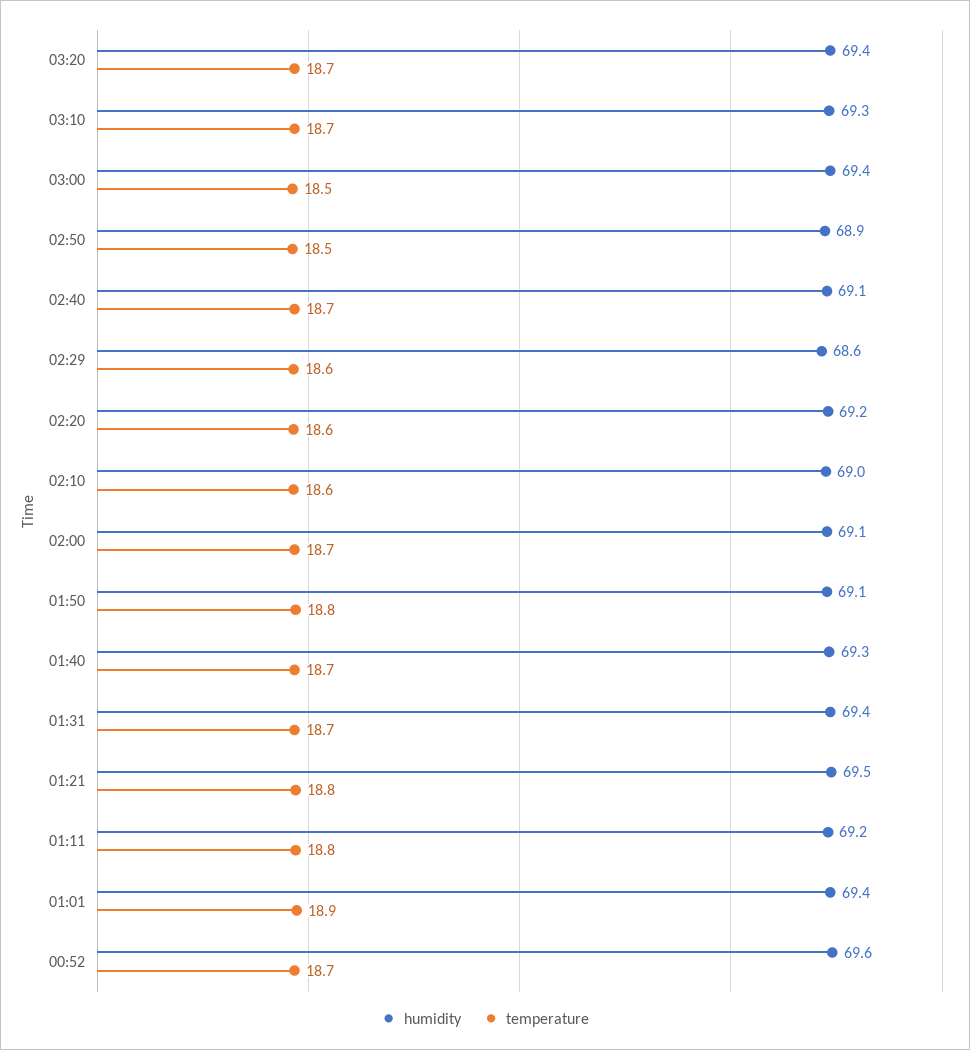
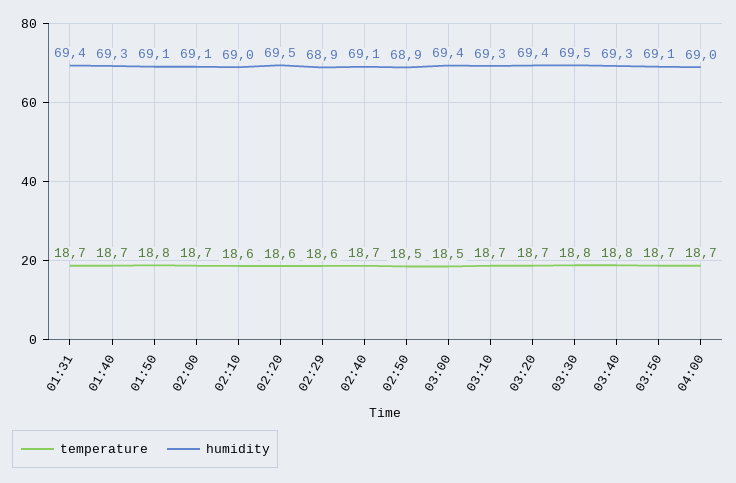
humidity, 02:29: 68.6 -> 68.9
humidity, 02:20: 69.2 -> 69.5
humidity, 01:21: 69.5 -> none
temperature, 01:21: 18.8 -> none
humidity, 01:11: 69.2 -> none
temperature, 01:11: 18.8 -> none
humidity, 01:01: 69.4 -> none
temperature, 01:01: 18.9 -> none
humidity, 00:52: 69.6 -> none
temperature, 00:52: 18.7 -> none
temperature, 03:30: none -> 18.8
humidity, 03:30: none -> 69.5
temperature, 03:40: none -> 18.8
humidity, 03:40: none -> 69.3
temperature, 03:50: none -> 18.7
humidity, 03:50: none -> 69.1
temperature, 04:00: none -> 18.7
humidity, 04:00: none -> 69

